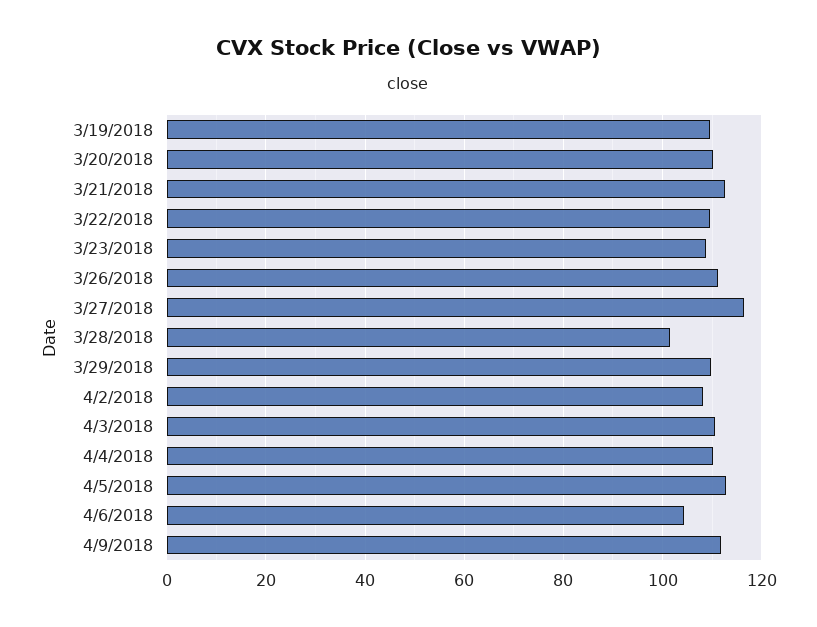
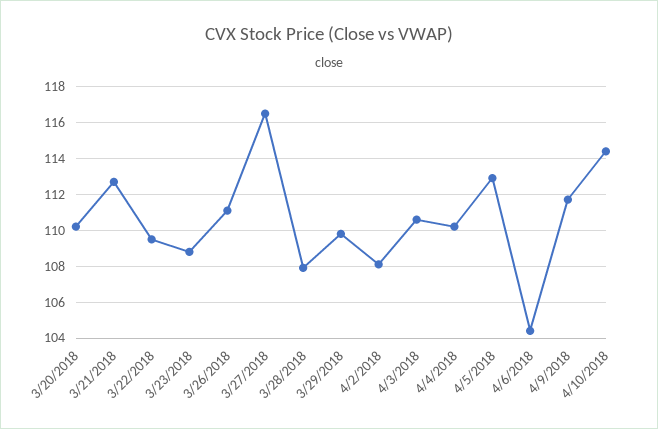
3/19/2018: 110 -> none
3/28/2018: 102 -> 108
4/10/2018: none -> 114.5

